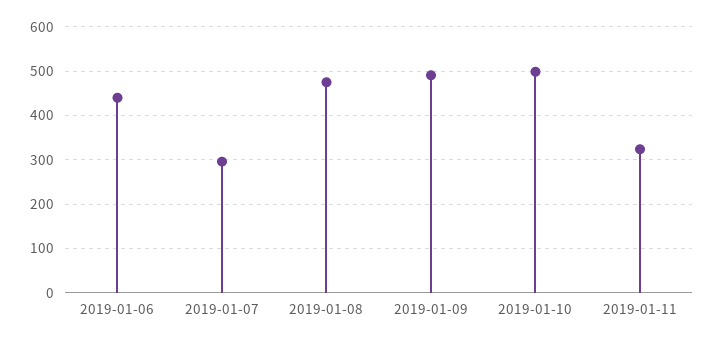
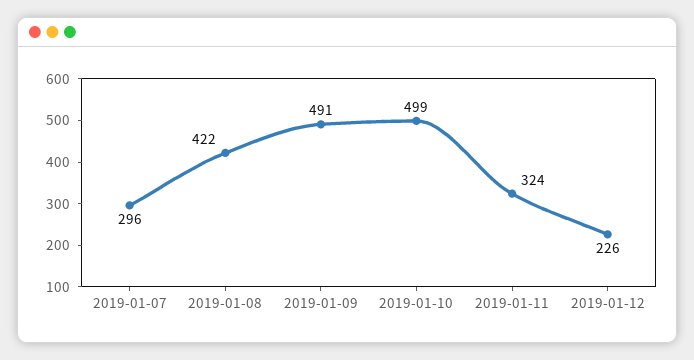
2019-01-06: 440 -> none
2019-01-08: 480 -> 422
2019-01-12: none -> 226

